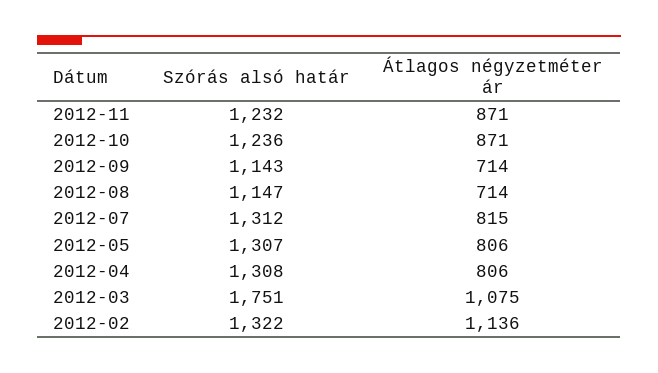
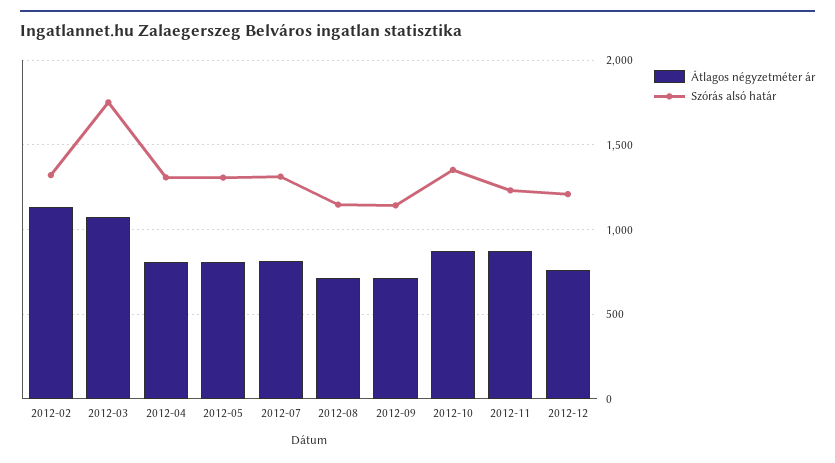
Szórás alsó határ, 2012-10: 1236 -> 1350
Átlagos négyzetméter ár, 2012-12: none -> 750
Szórás alsó határ, 2012-12: none -> 1200

